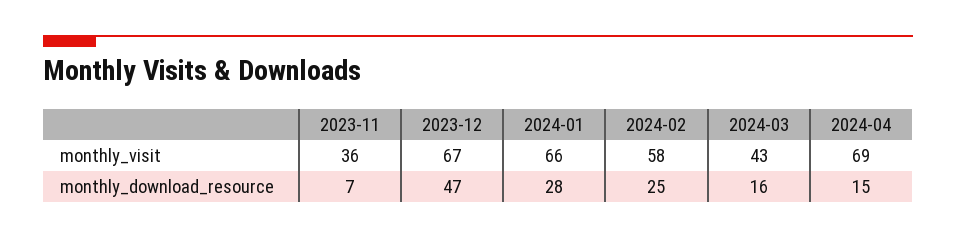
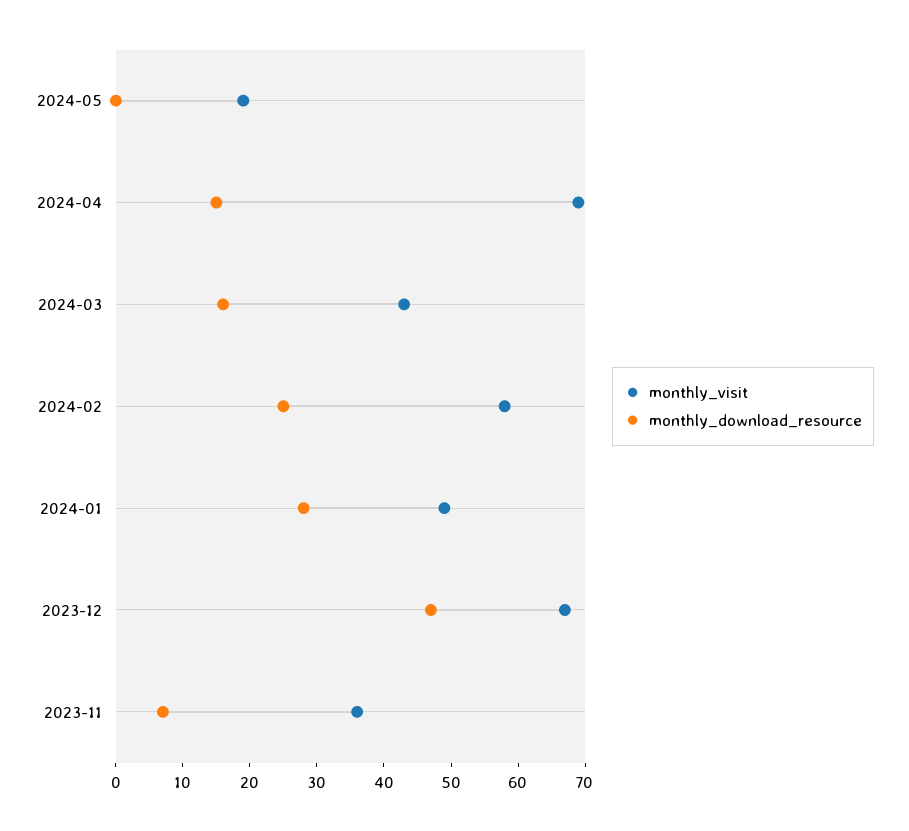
monthly_visit, 2024-01: 66 -> 50
monthly_visit, 2024-05: none -> 20
monthly_download_resource, 2024-05: none -> 0

